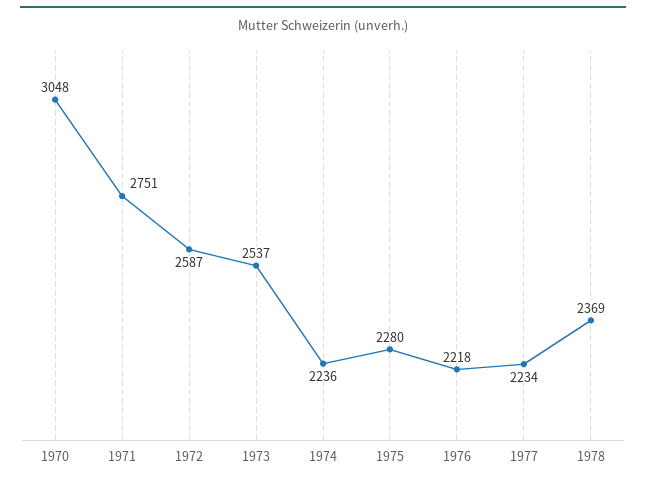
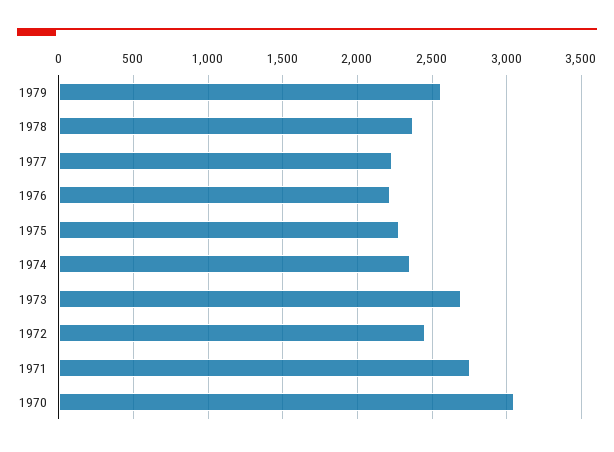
1972: 2587 -> 2450
1973: 2537 -> 2700
1974: 2236 -> 2350
1979: none -> 2550

